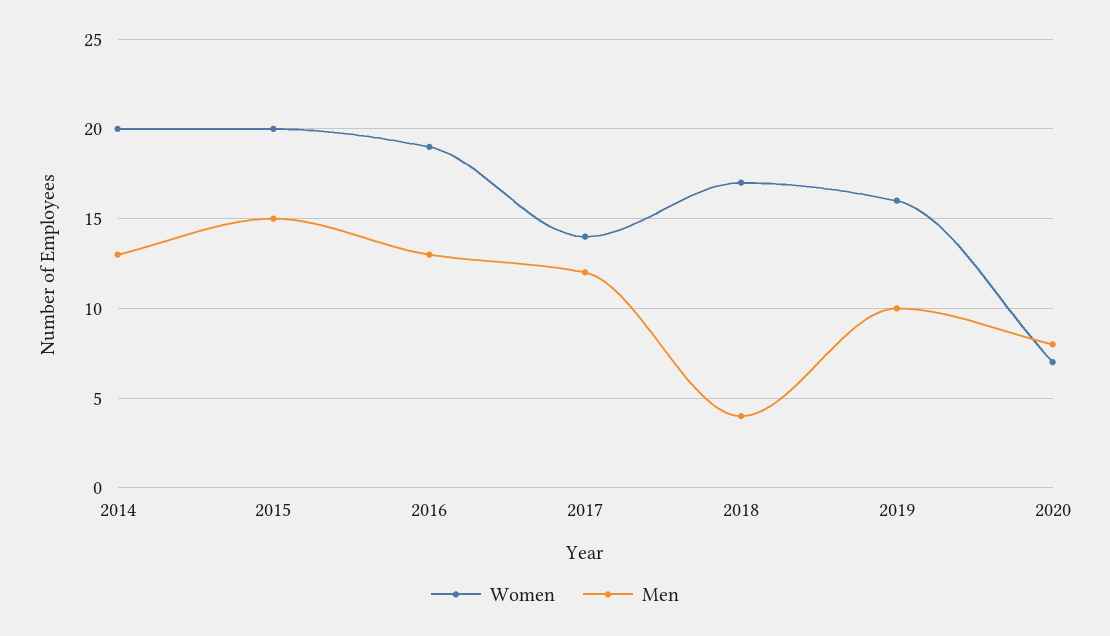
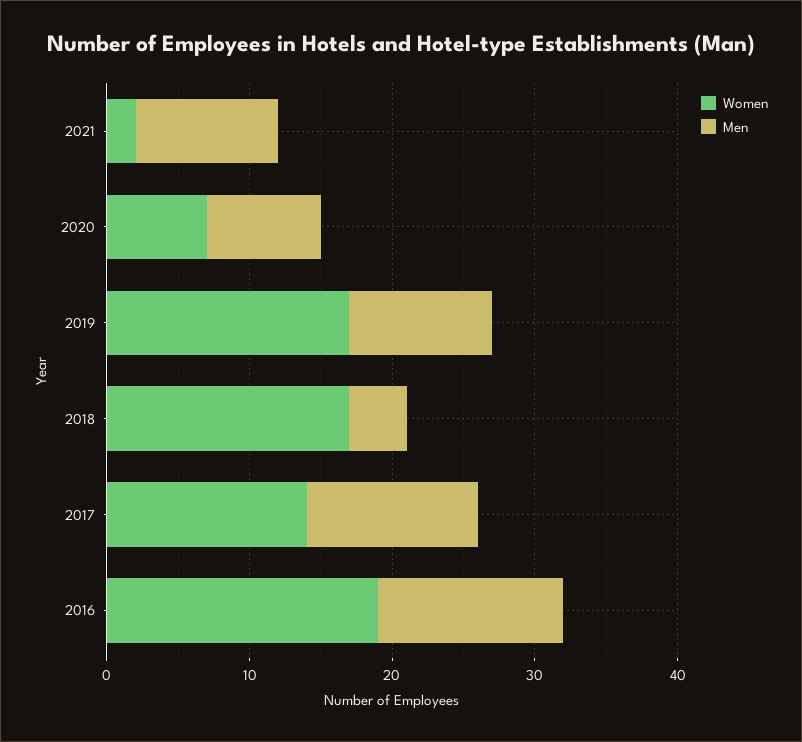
Women, 2014: 20 -> none
Men, 2014: 13 -> none
Women, 2015: 20 -> none
Men, 2015: 15 -> none
Women, 2019: 16 -> 17
Women, 2021: none -> 2
Men, 2021: none -> 10

